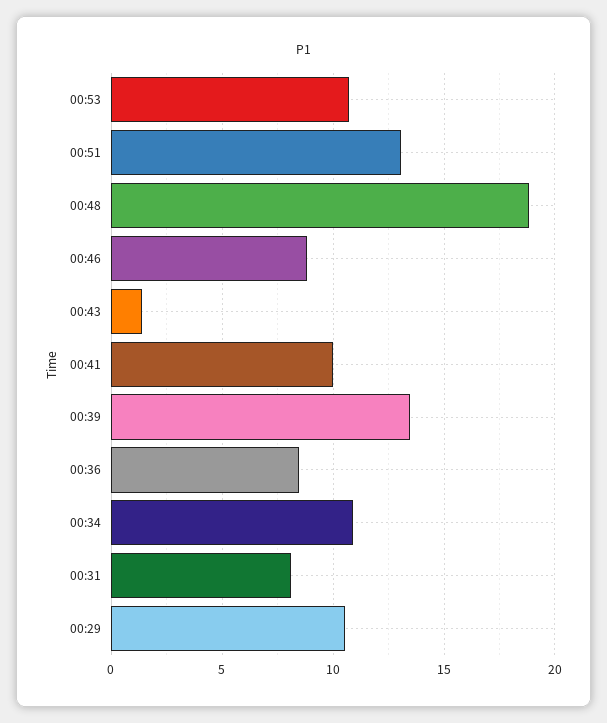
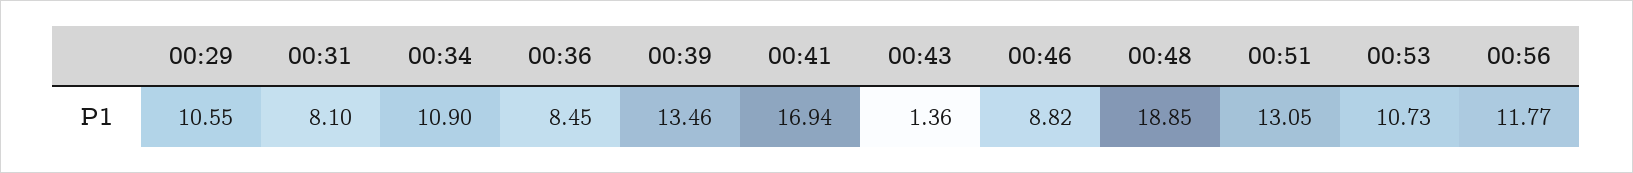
00:41: 10 -> 16.94
00:56: none -> 11.77

